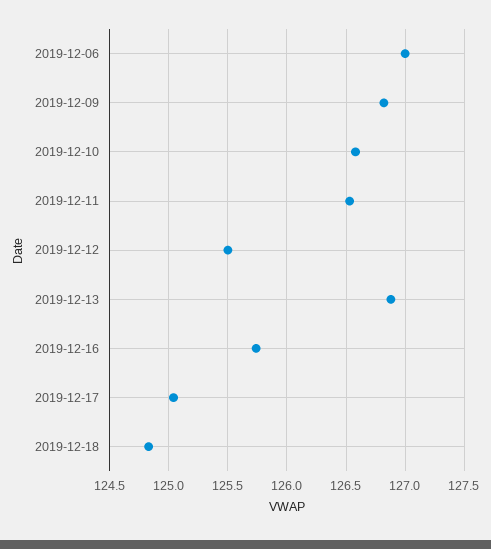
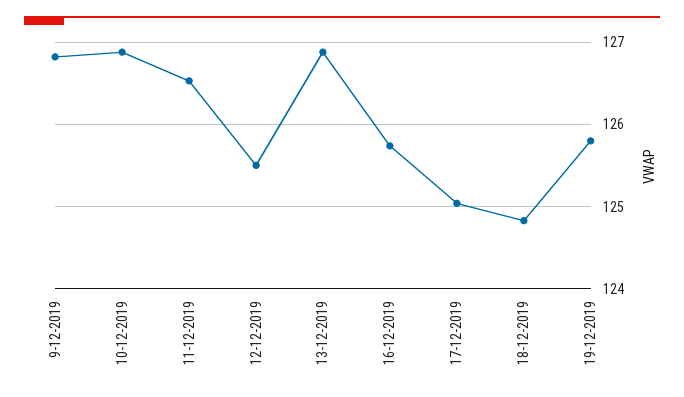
2019-12-06: 127 -> none
2019-12-10: 126.6 -> 126.9
19-12-2019: none -> 125.8

